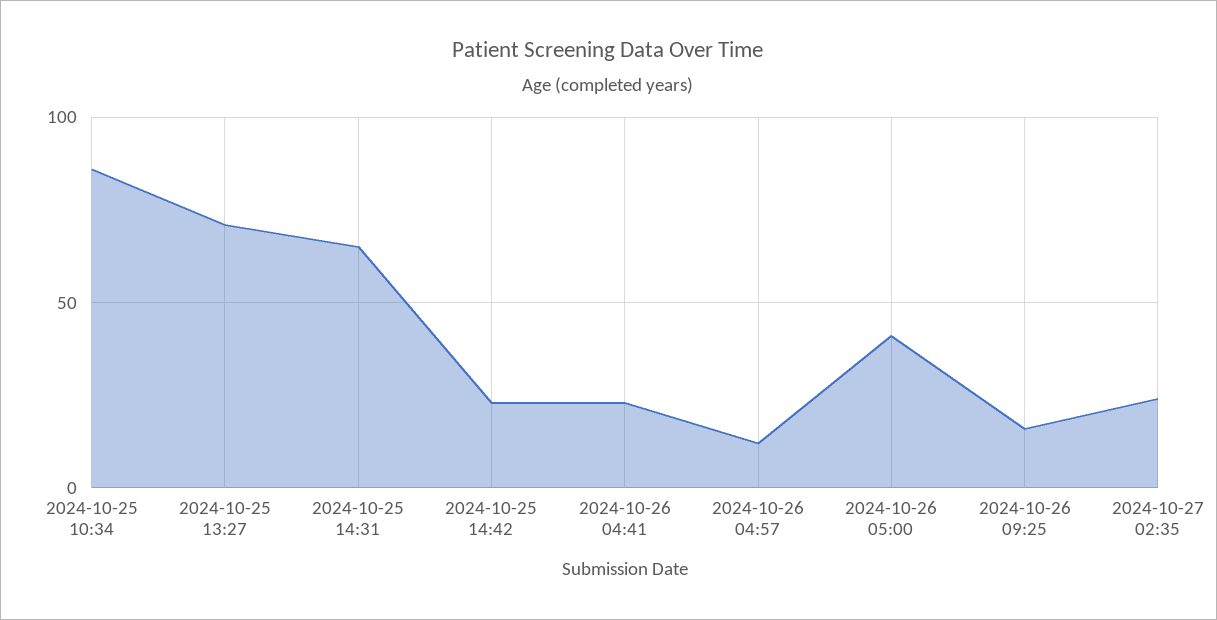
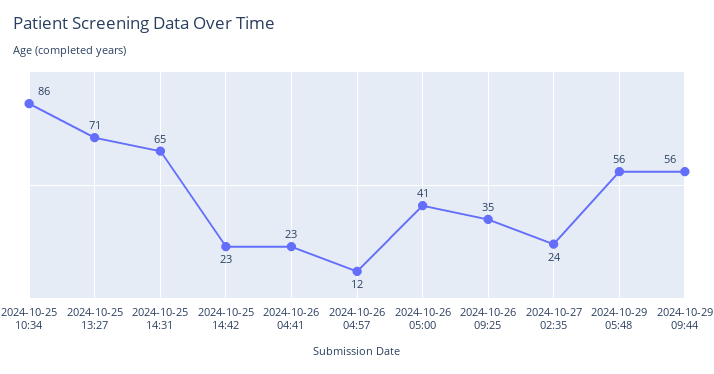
2024-10-26 09:25: 15 -> 35
2024-10-29 05:48: none -> 56
2024-10-29 09:44: none -> 56

